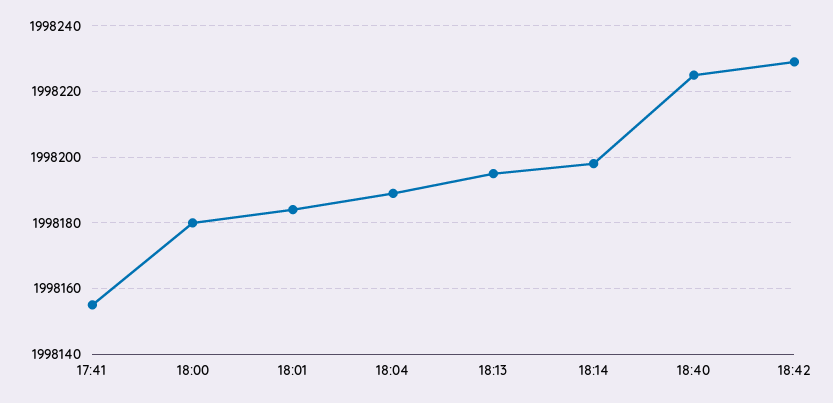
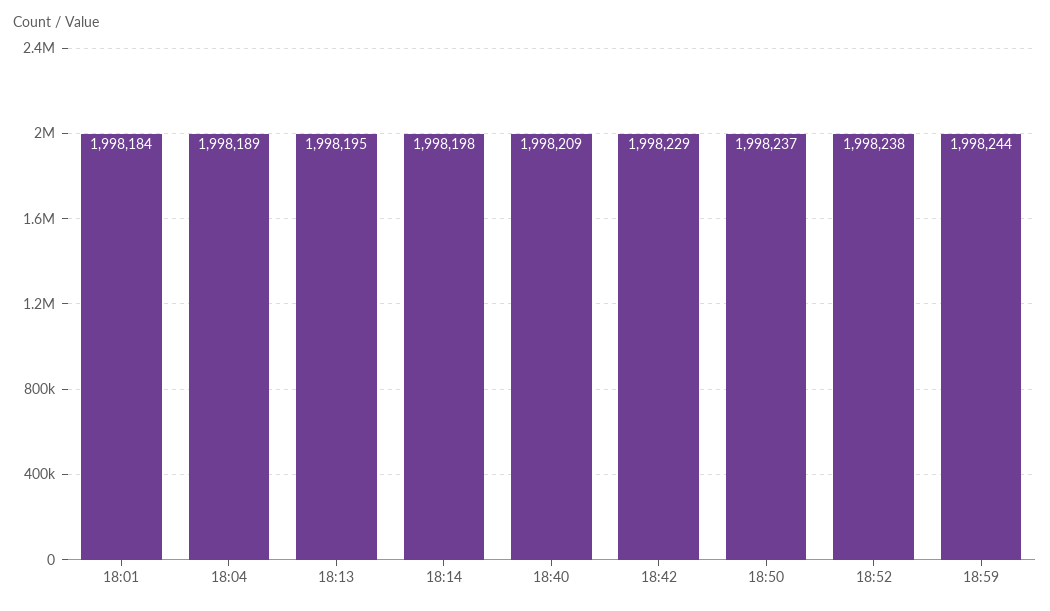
17:41: 1998155 -> none
18:00: 1998180 -> none
18:40: 1998225 -> 1998209
18:50: none -> 1998237
18:52: none -> 1998238
18:59: none -> 1998244

